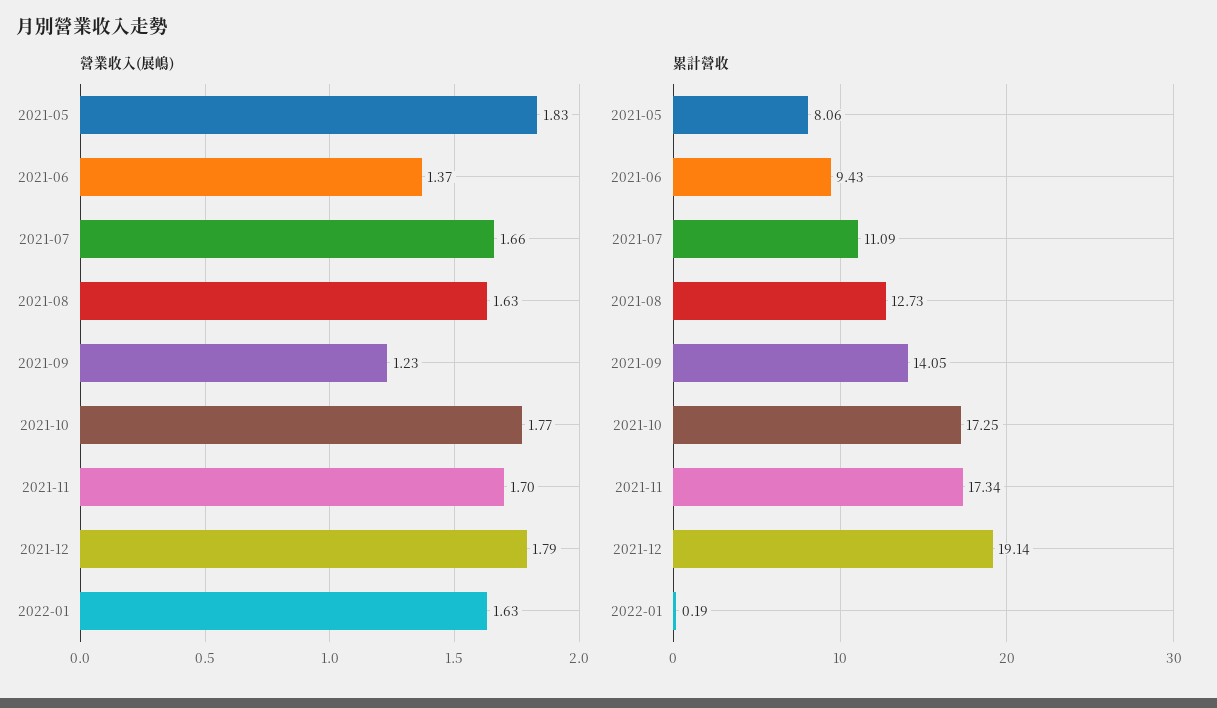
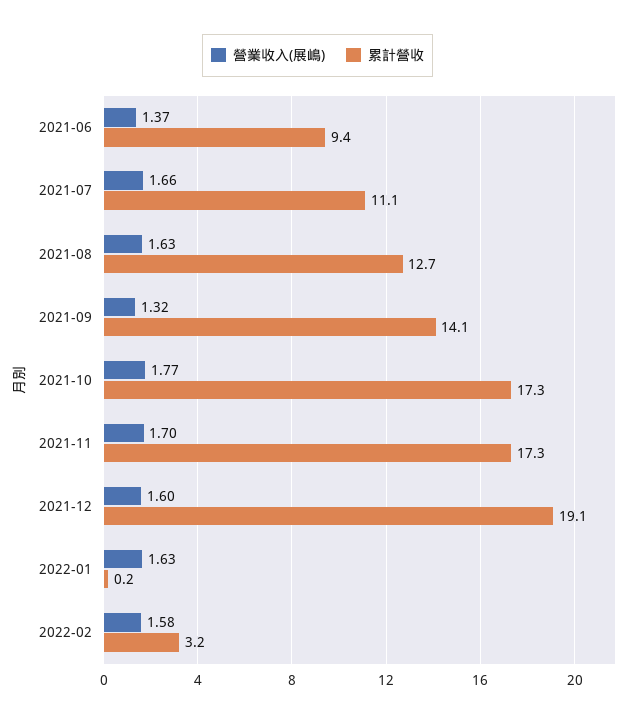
營業收入(展嶋), 2021-05: 1.83 -> none
營業收入(展嶋), 2021-09: 1.23 -> 1.32
營業收入(展嶋), 2021-12: 1.79 -> 1.6
累計營收, 2021-05: 8.06 -> none
營業收入(展嶋), 2022-02: none -> 1.58
累計營收, 2022-02: none -> 3.2

